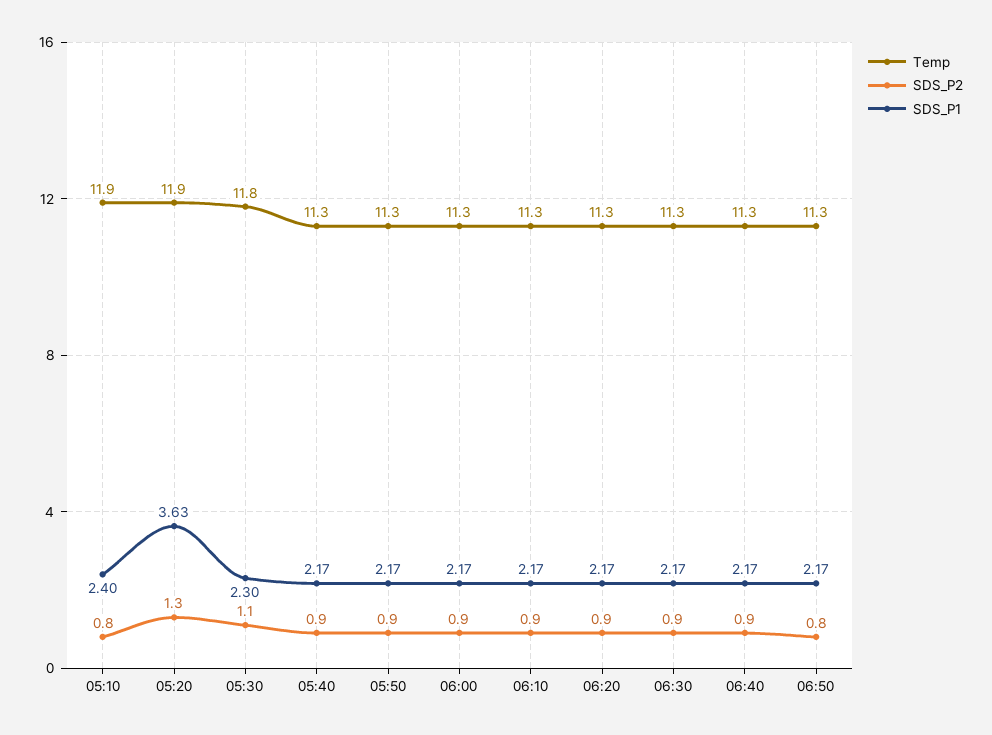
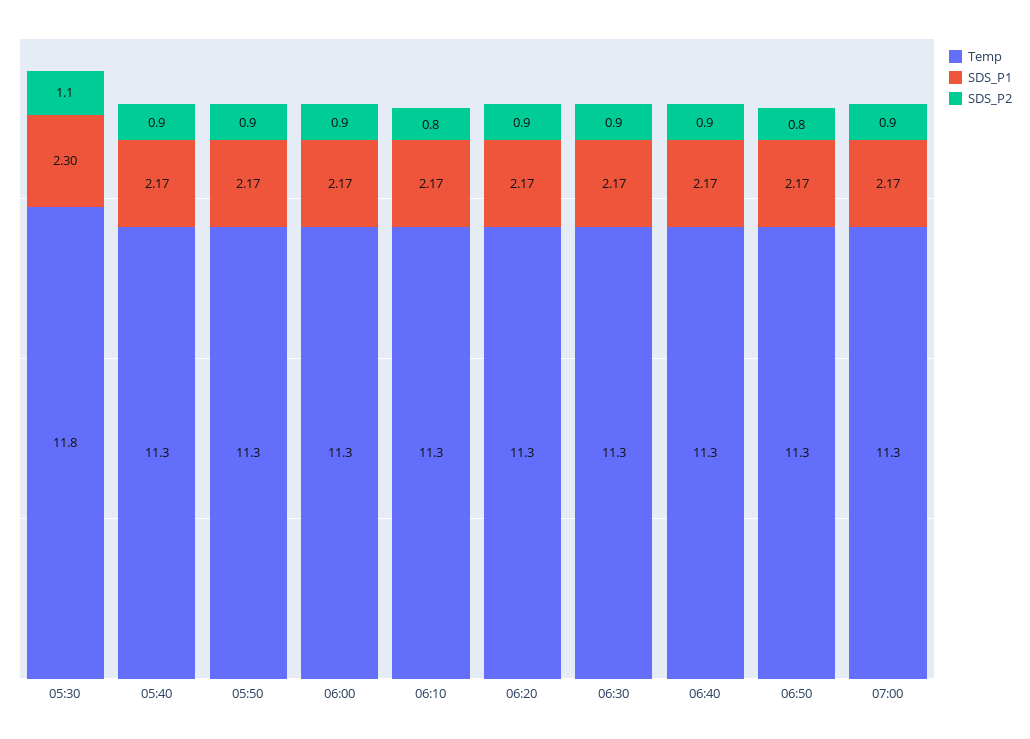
Temp, 05:10: 11.9 -> none
SDS_P2, 05:10: 0.8 -> none
SDS_P1, 05:10: 2.4 -> none
Temp, 05:20: 11.9 -> none
SDS_P2, 05:20: 1.3 -> none
SDS_P1, 05:20: 3.63 -> none
SDS_P2, 06:10: 0.9 -> 0.8
Temp, 07:00: none -> 11.3
SDS_P1, 07:00: none -> 2.17
SDS_P2, 07:00: none -> 0.9

